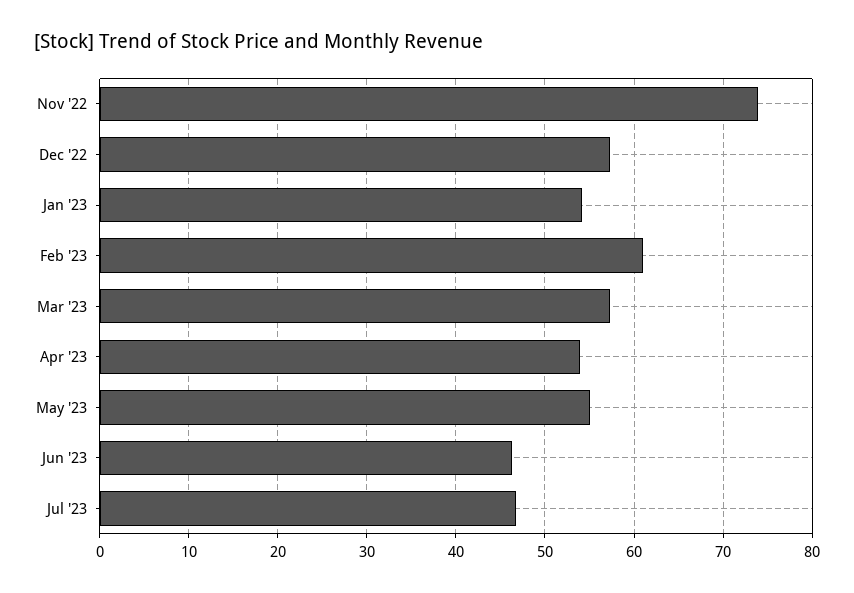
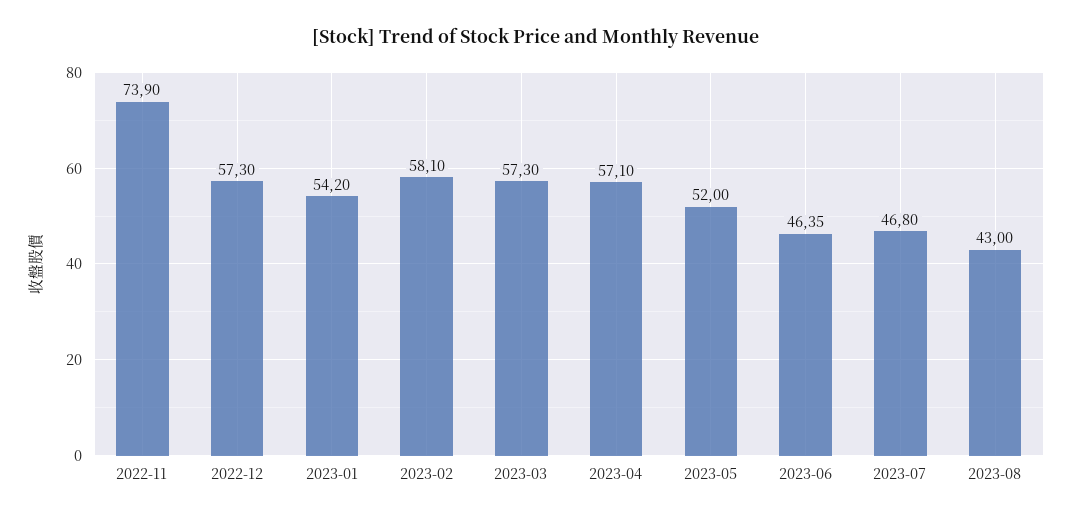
Feb '23: 61 -> 58.1
Apr '23: 54 -> 57.1
May '23: 55 -> 52
2023-08: none -> 43

